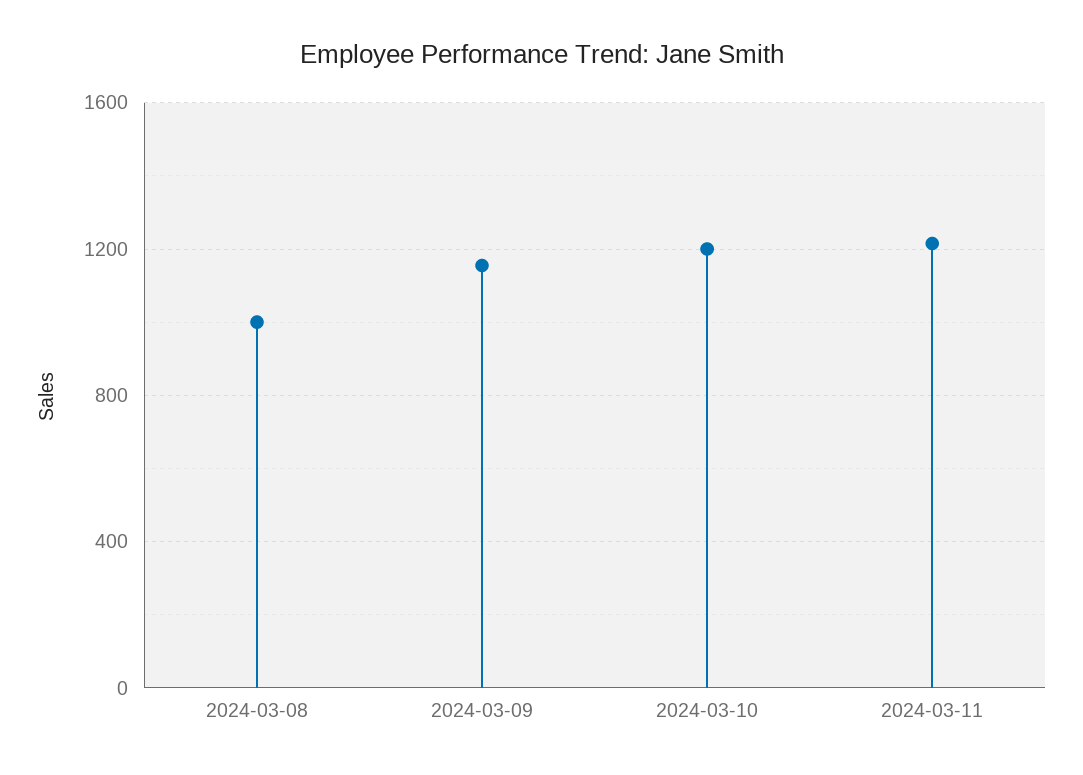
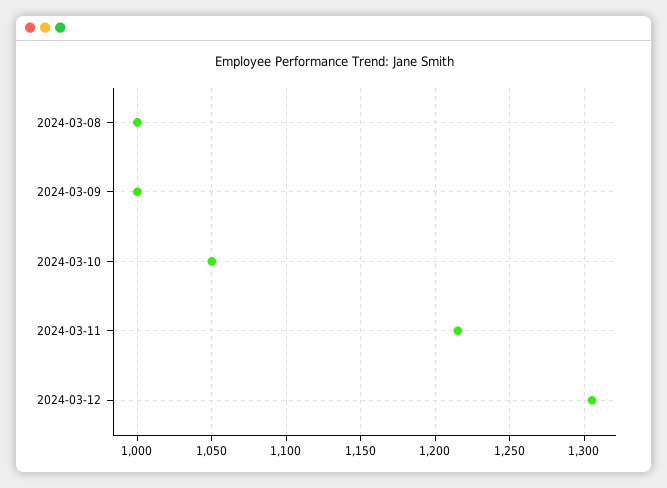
2024-03-09: 1150 -> 1000
2024-03-10: 1200 -> 1050
2024-03-12: none -> 1305

